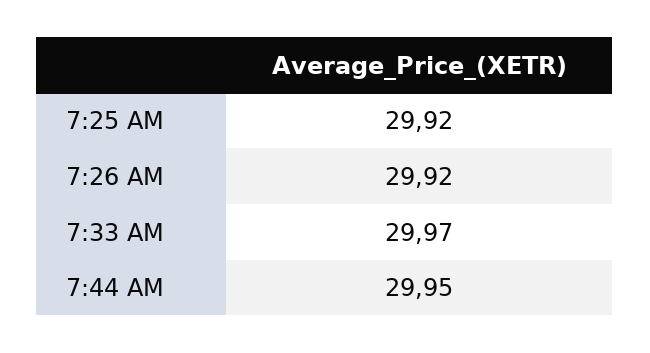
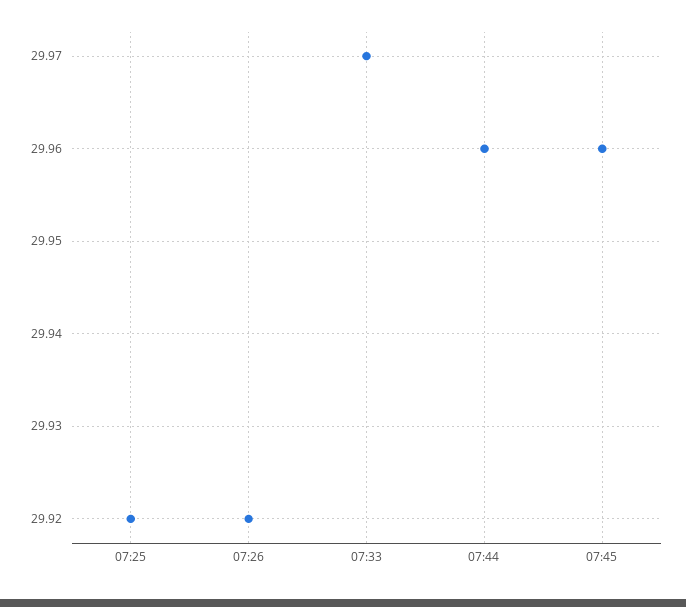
7:44 AM: 29.95 -> 29.96
07:45: none -> 29.96

